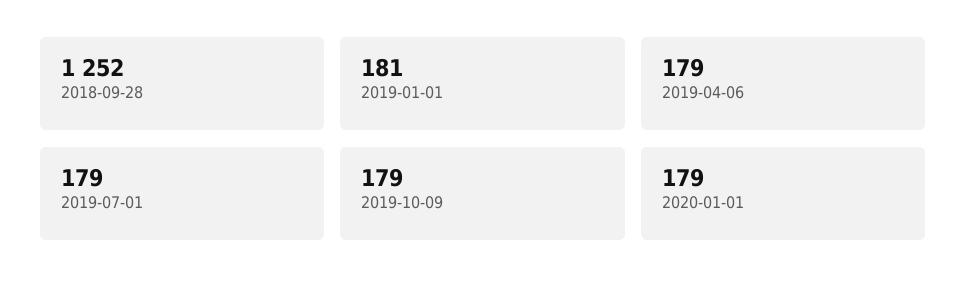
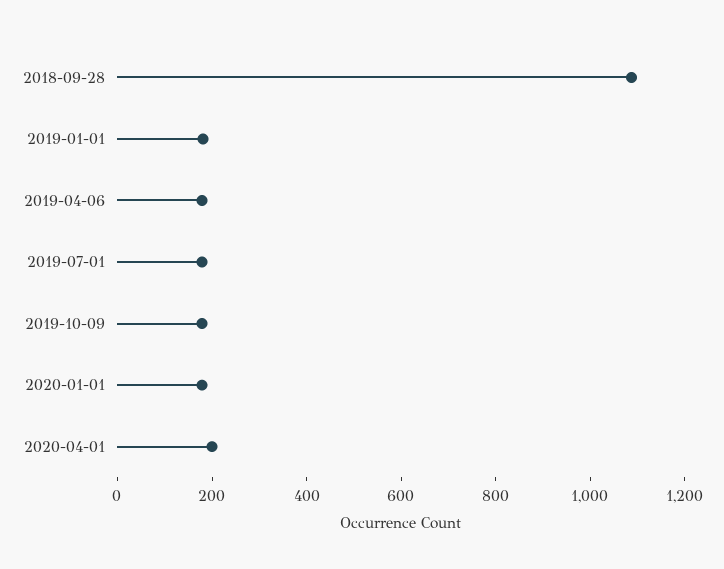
2018-09-28: 1252 -> 1100
2020-04-01: none -> 200

